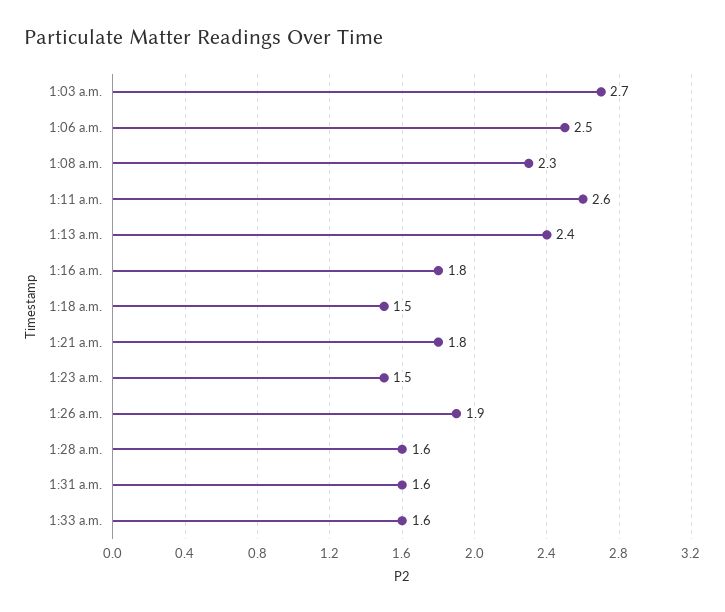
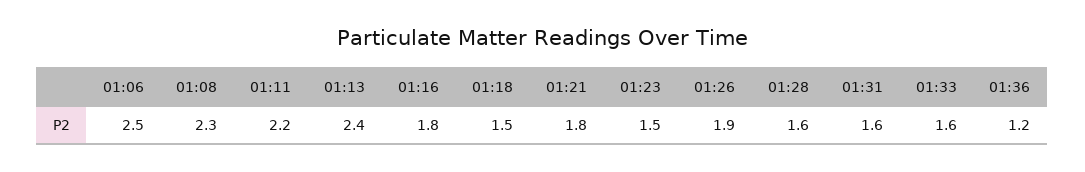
1:03 a.m.: 2.7 -> none
1:11 a.m.: 2.6 -> 2.2
01:36: none -> 1.2

